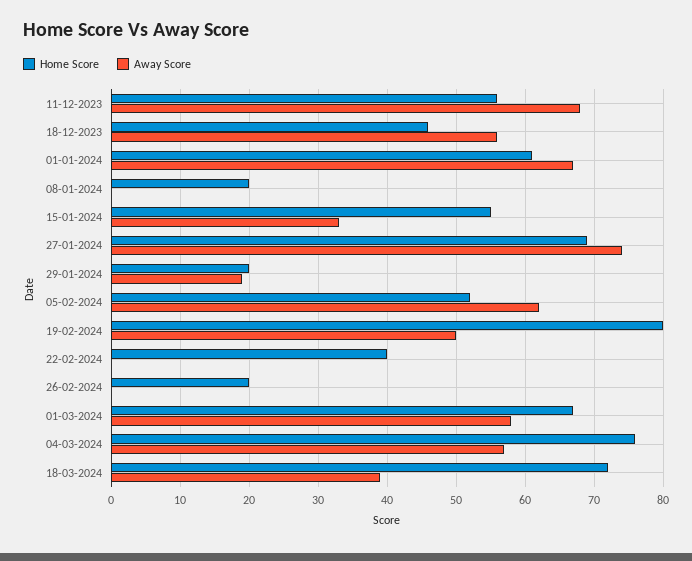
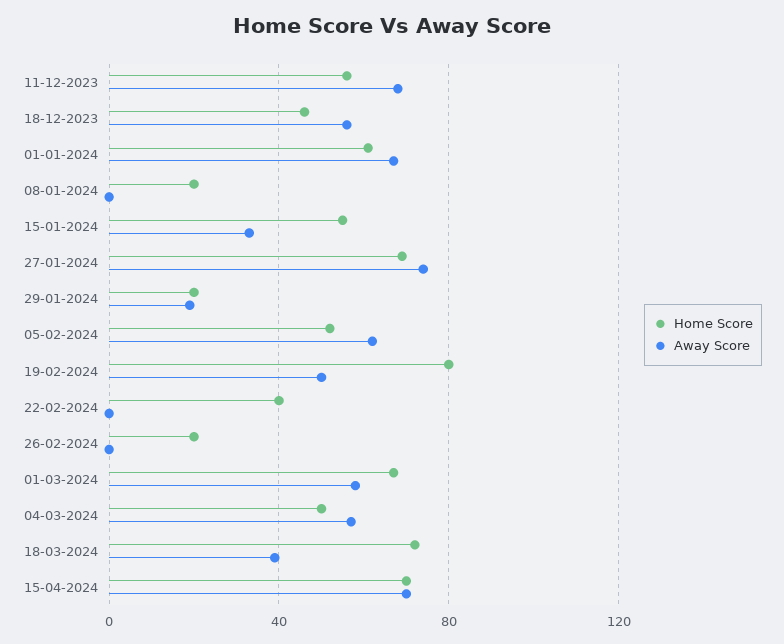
Home Score, 04-03-2024: 76 -> 50
Home Score, 15-04-2024: none -> 70
Away Score, 15-04-2024: none -> 70

